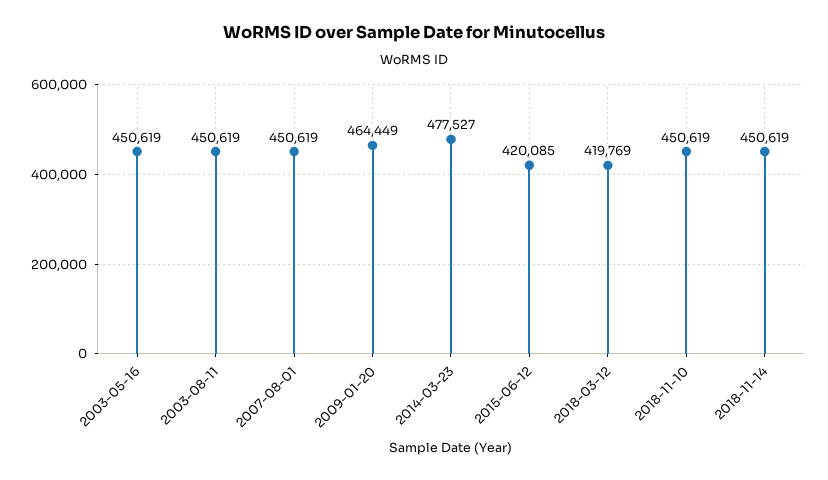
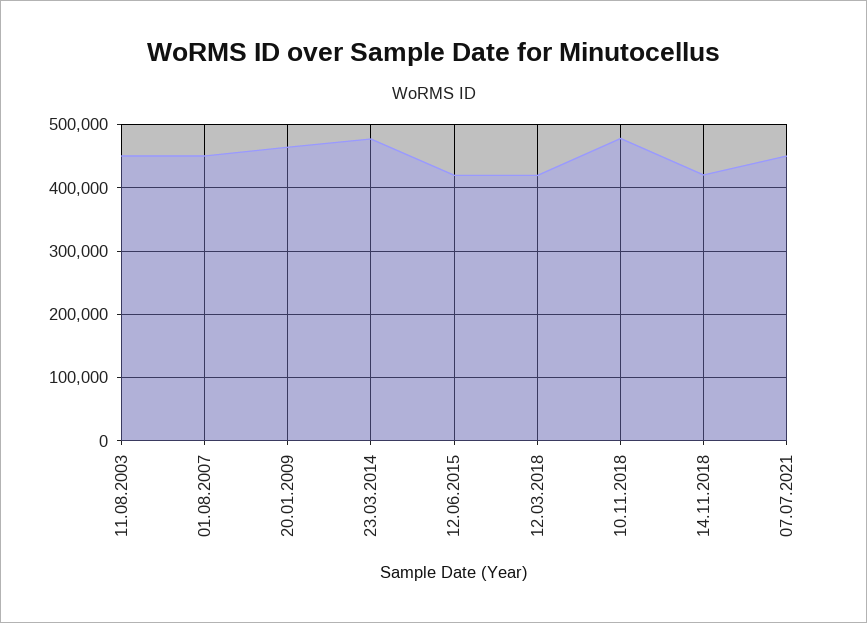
2003-05-16: 450619 -> none
2018-11-10: 450619 -> 480000
2018-11-14: 450619 -> 420000
07.07.2021: none -> 450000

